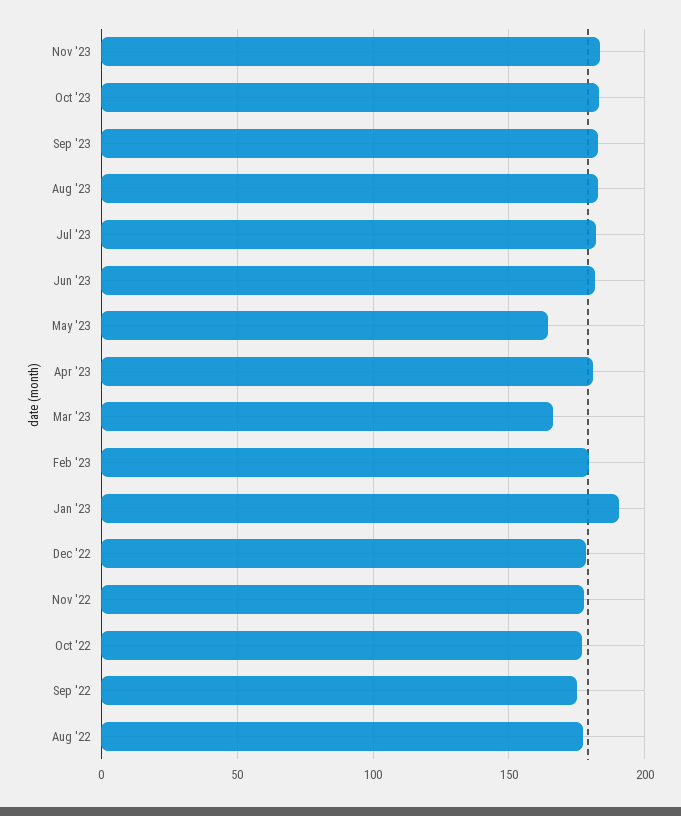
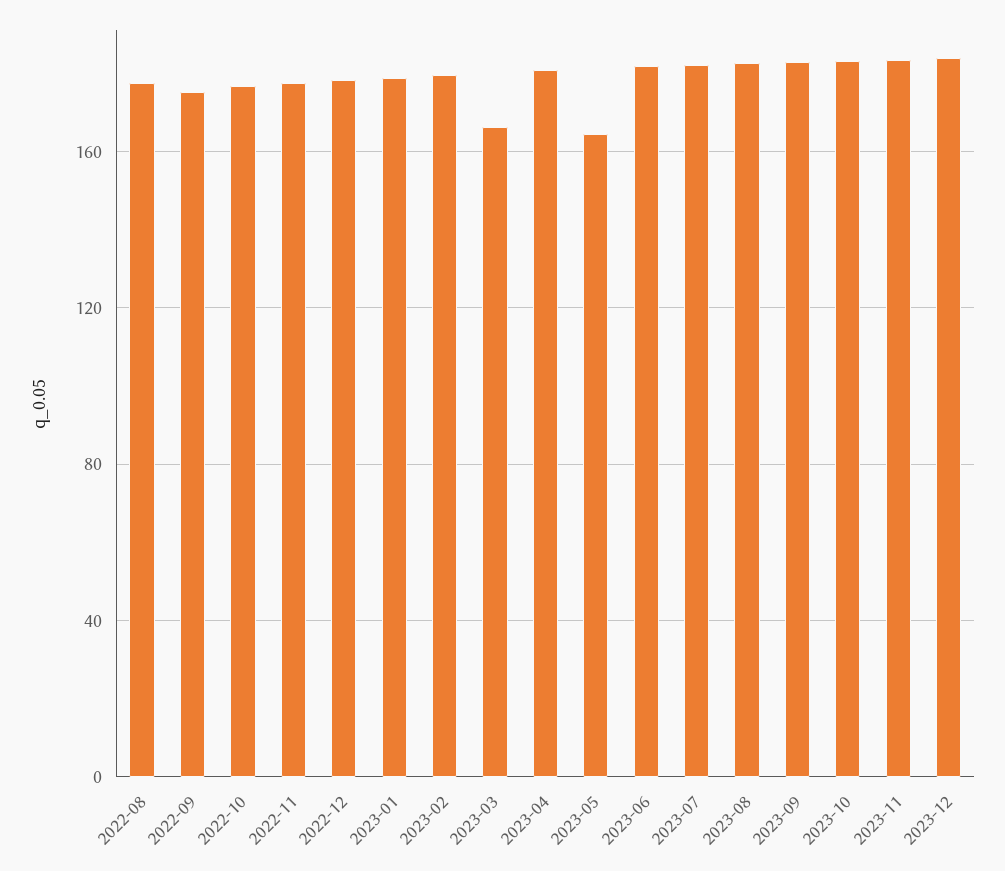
Jan '23: 190 -> 180
2023-12: none -> 185

